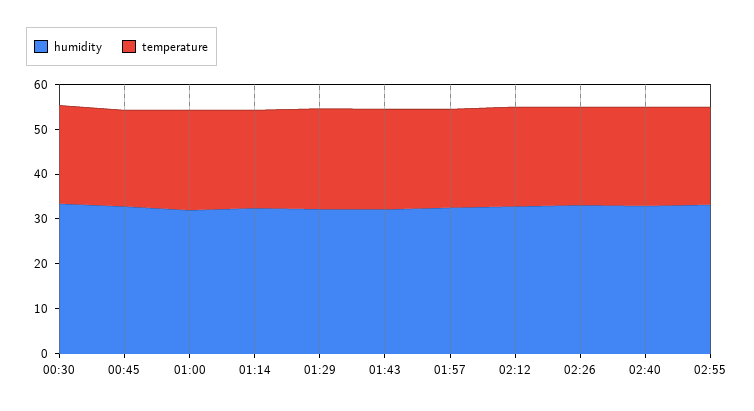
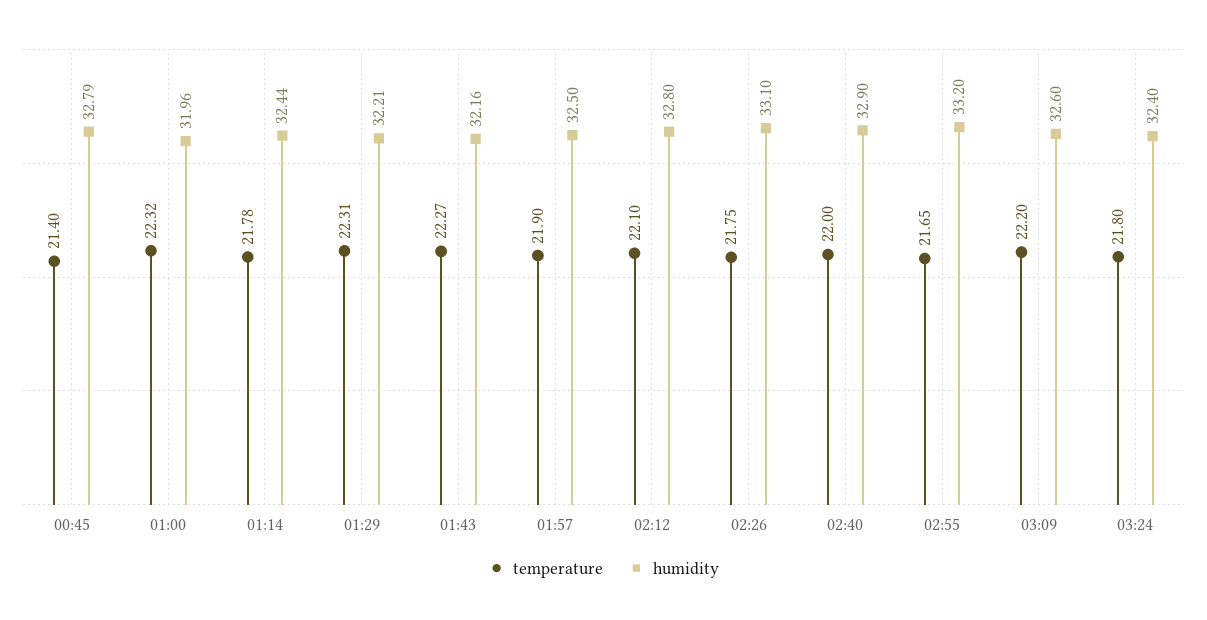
humidity, 00:30: 34 -> none
temperature, 00:30: 22 -> none
temperature, 03:09: none -> 22.2
humidity, 03:09: none -> 32.6
temperature, 03:24: none -> 21.8
humidity, 03:24: none -> 32.4

